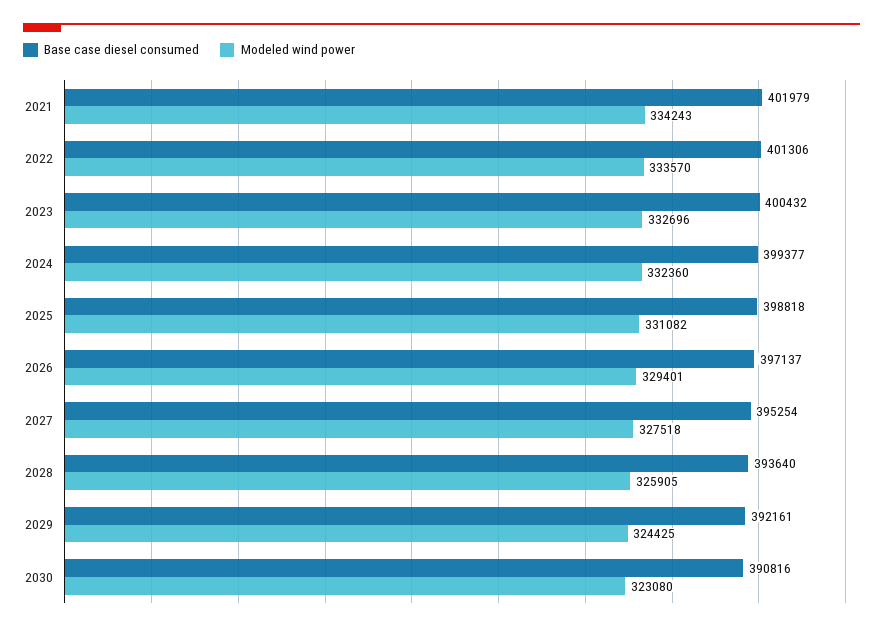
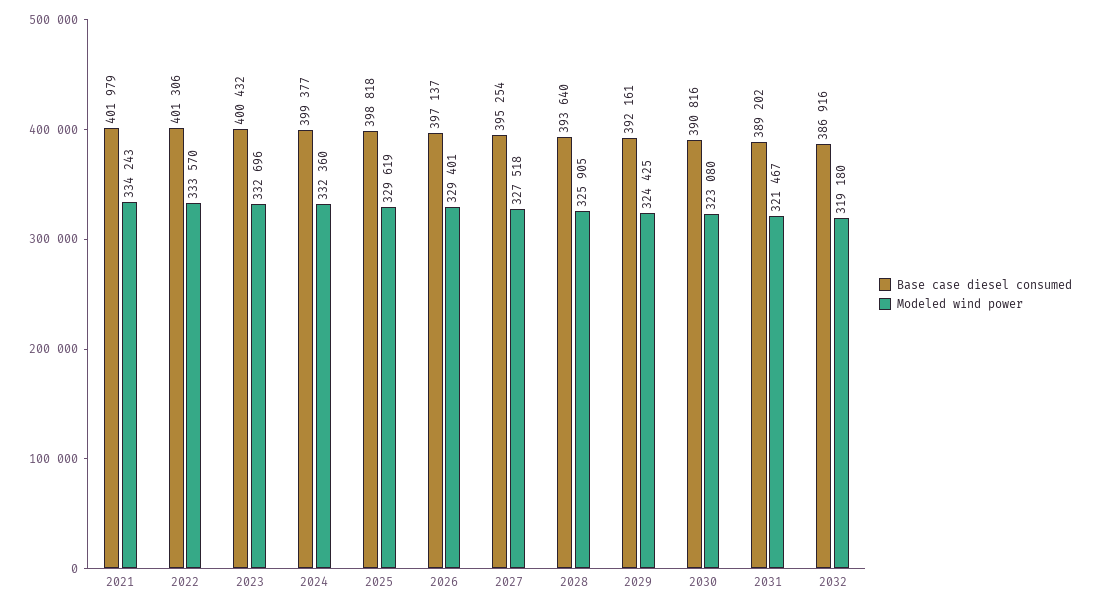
Modeled wind power, 2025: 331082 -> 329619
Base case diesel consumed, 2031: none -> 389202
Modeled wind power, 2031: none -> 321467
Base case diesel consumed, 2032: none -> 386916
Modeled wind power, 2032: none -> 319180

